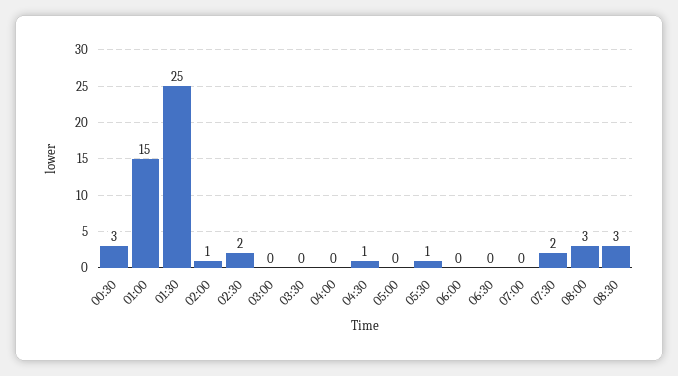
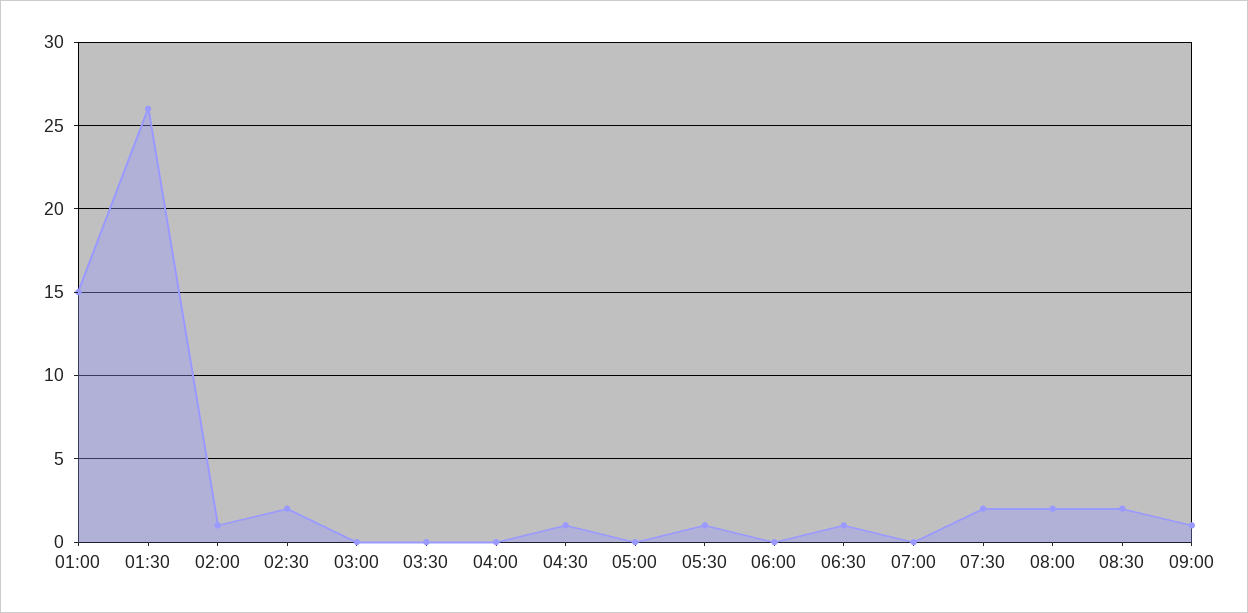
00:30: 3 -> none
01:30: 25 -> 26
06:30: 0 -> 1
08:00: 3 -> 2
08:30: 3 -> 2
09:00: none -> 1

